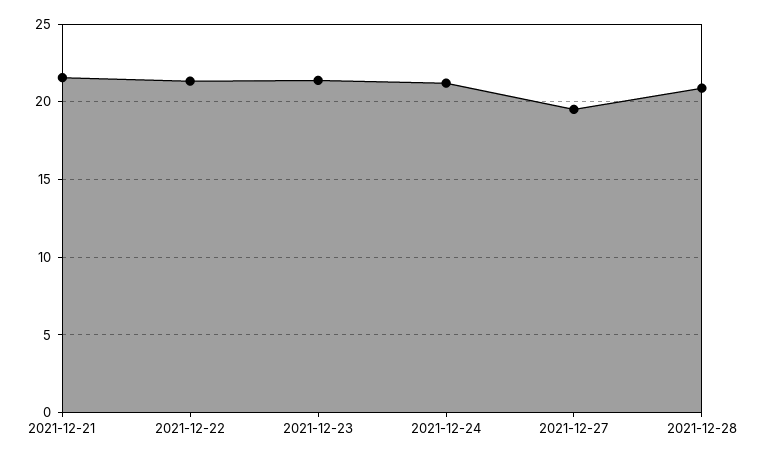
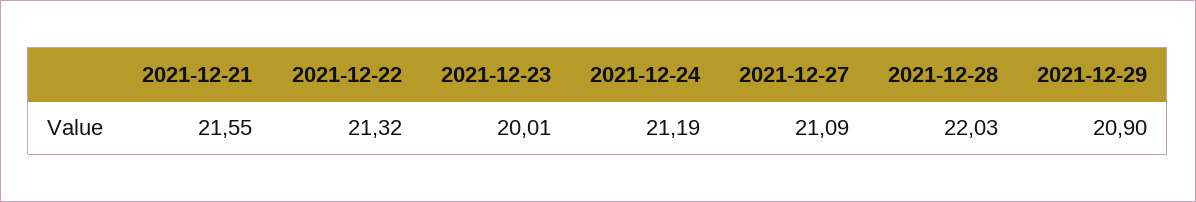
2021-12-23: 21.5 -> 20.01
2021-12-27: 19.5 -> 21.09
2021-12-28: 21 -> 22.03
2021-12-29: none -> 20.9

